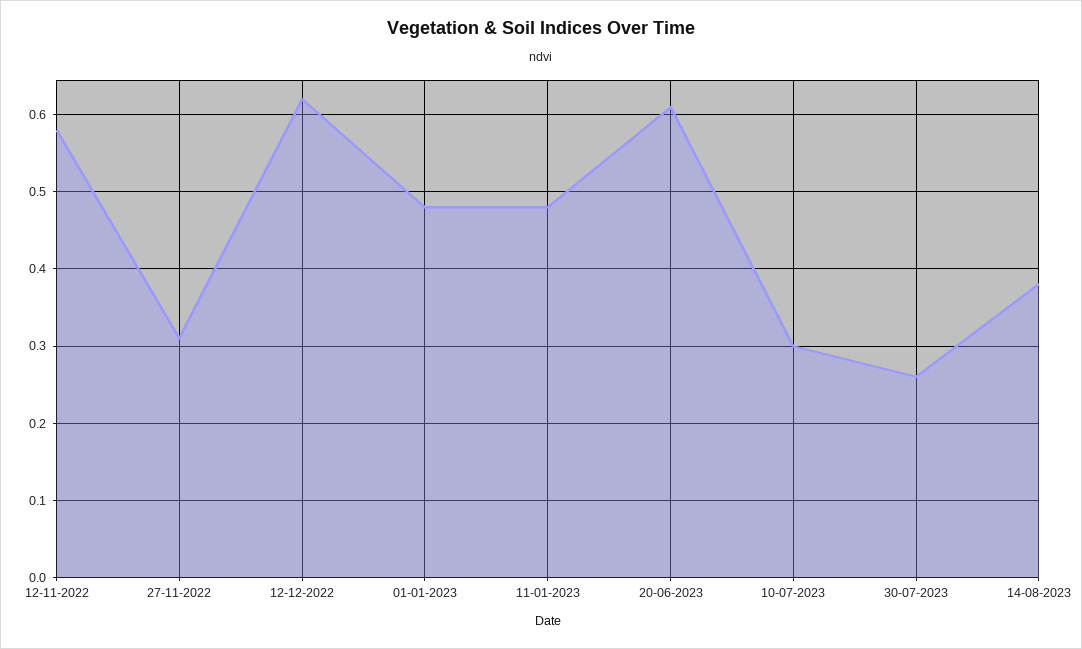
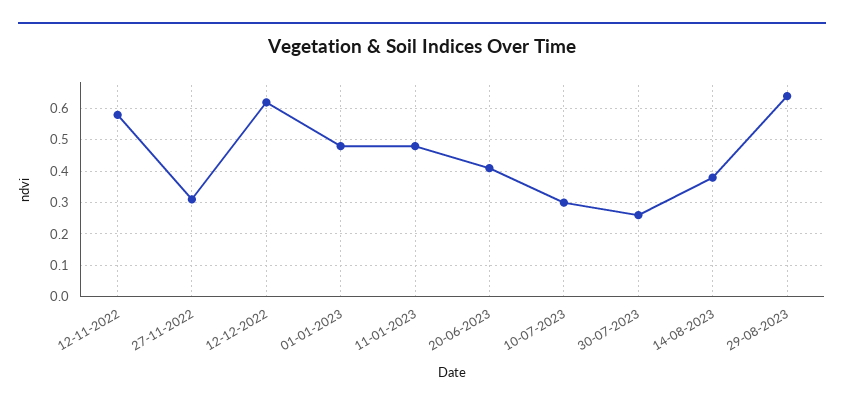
20-06-2023: 0.61 -> 0.4
29-08-2023: none -> 0.65

